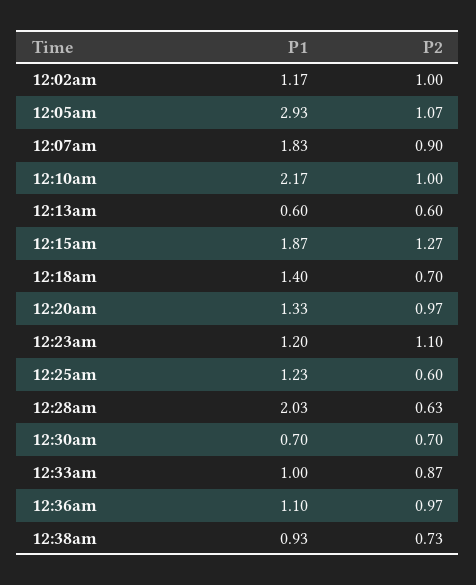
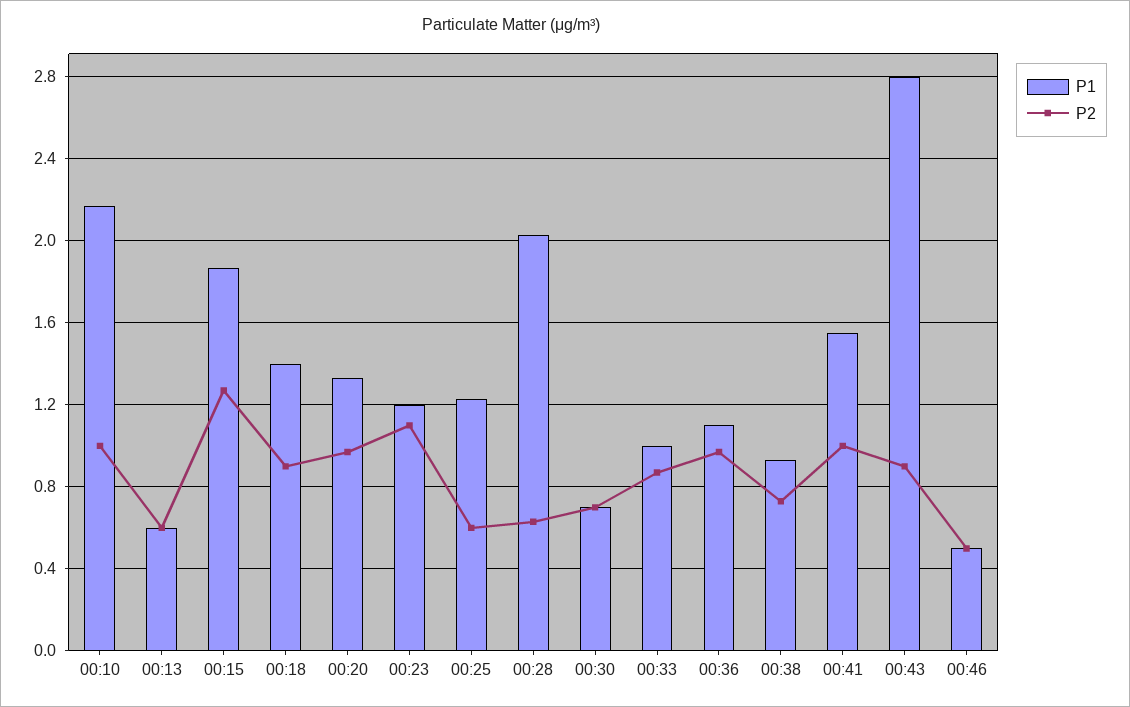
P1, 12:02am: 1.17 -> none
P2, 12:02am: 1 -> none
P1, 12:05am: 2.93 -> none
P2, 12:05am: 1.07 -> none
P1, 12:07am: 1.83 -> none
P2, 12:07am: 0.9 -> none
P2, 12:18am: 0.7 -> 0.9
P1, 00:41: none -> 1.55
P2, 00:41: none -> 1
P1, 00:43: none -> 2.8
P2, 00:43: none -> 0.9
P1, 00:46: none -> 0.5
P2, 00:46: none -> 0.5

